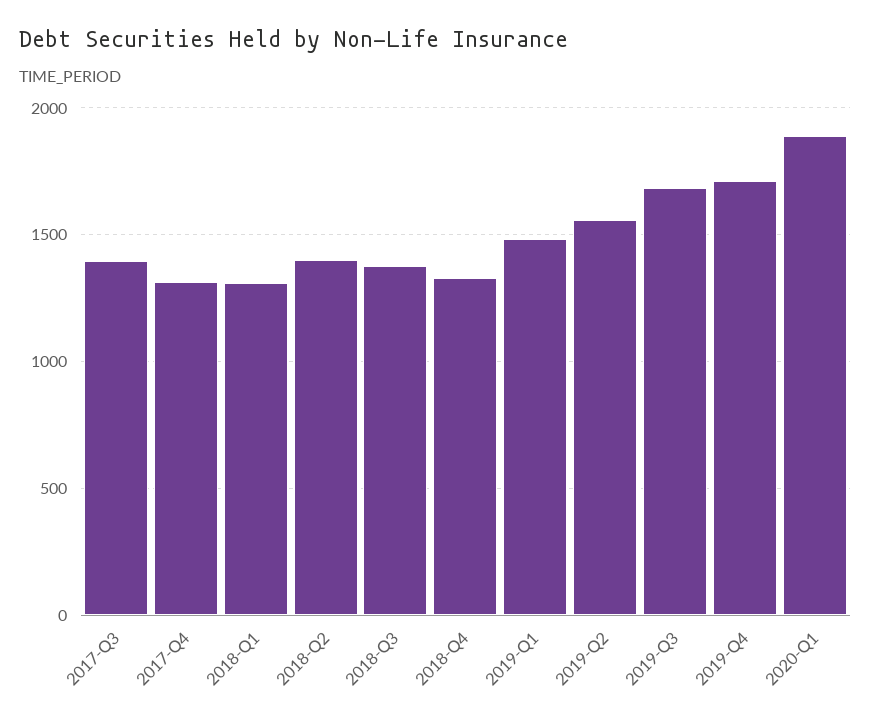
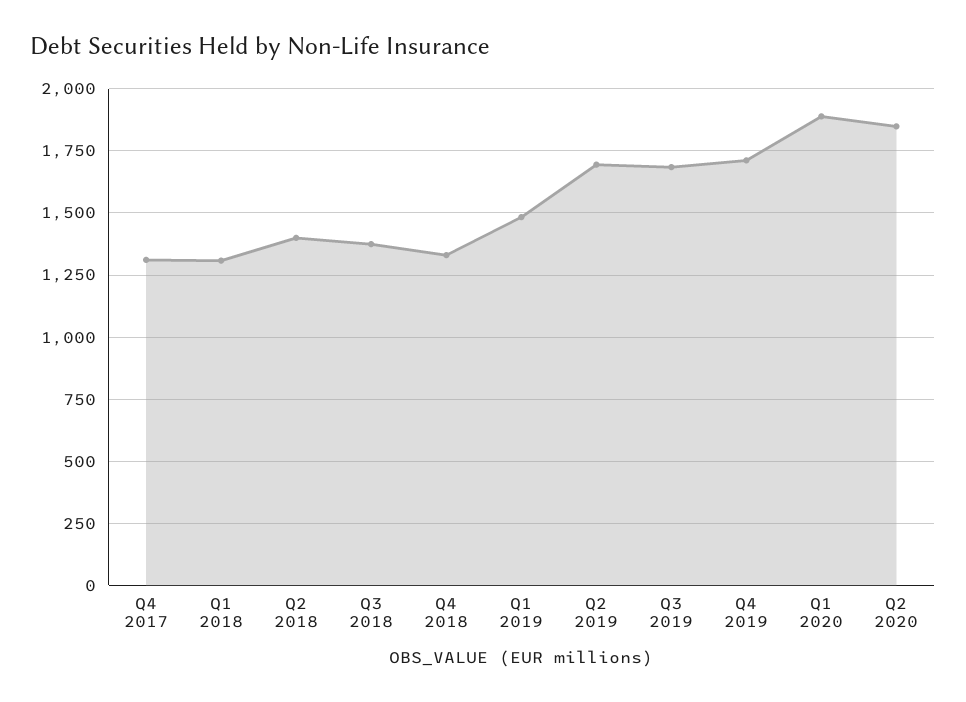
2017-Q3: 1400 -> none
2019-Q2: 1550 -> 1700
Q2 2020: none -> 1850

